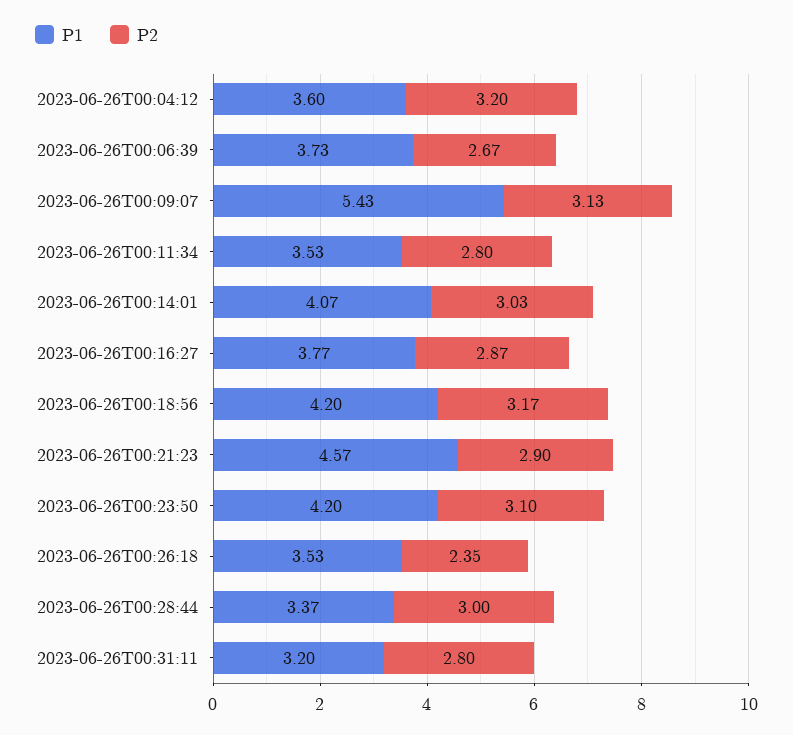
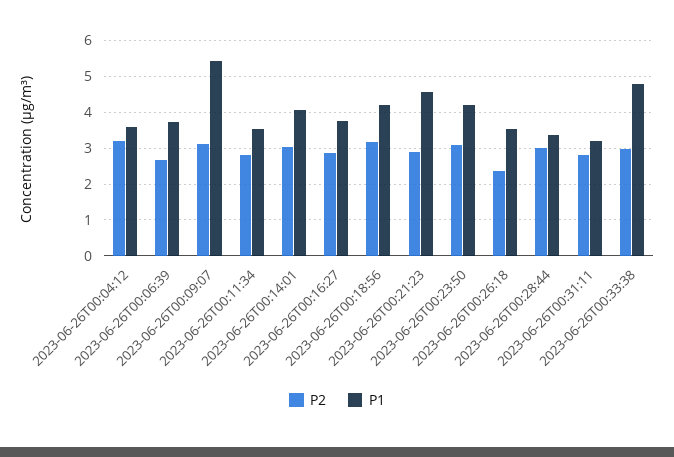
P2, 2023-06-26T00:33:38: none -> 3
P1, 2023-06-26T00:33:38: none -> 4.8

